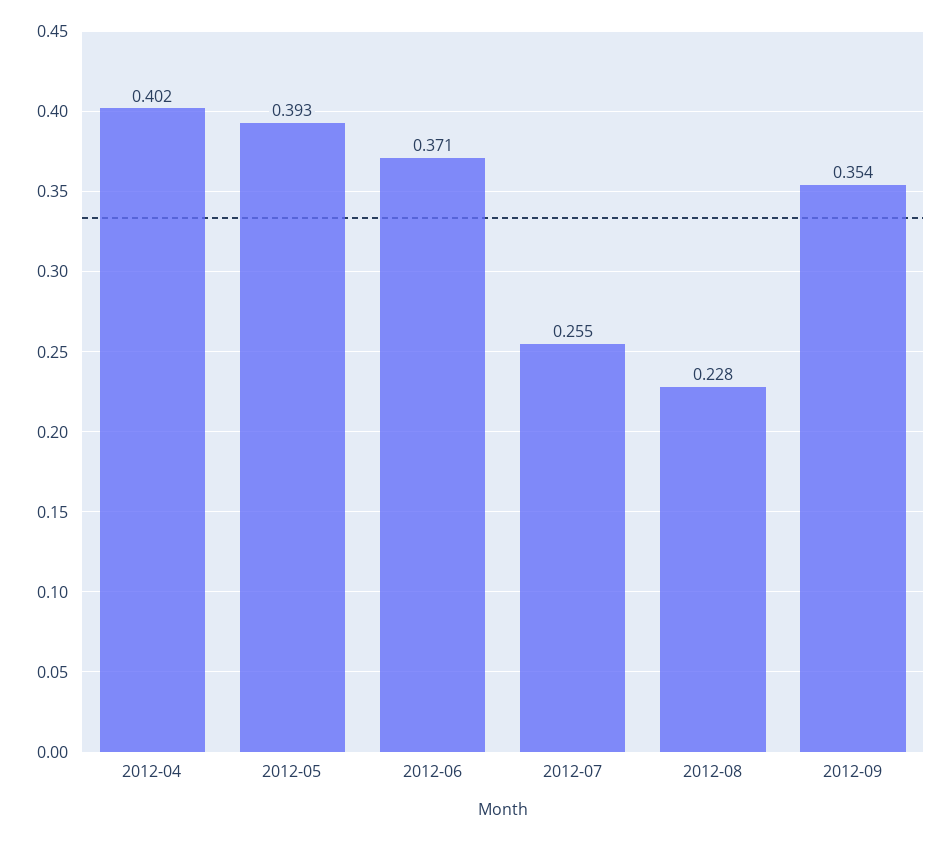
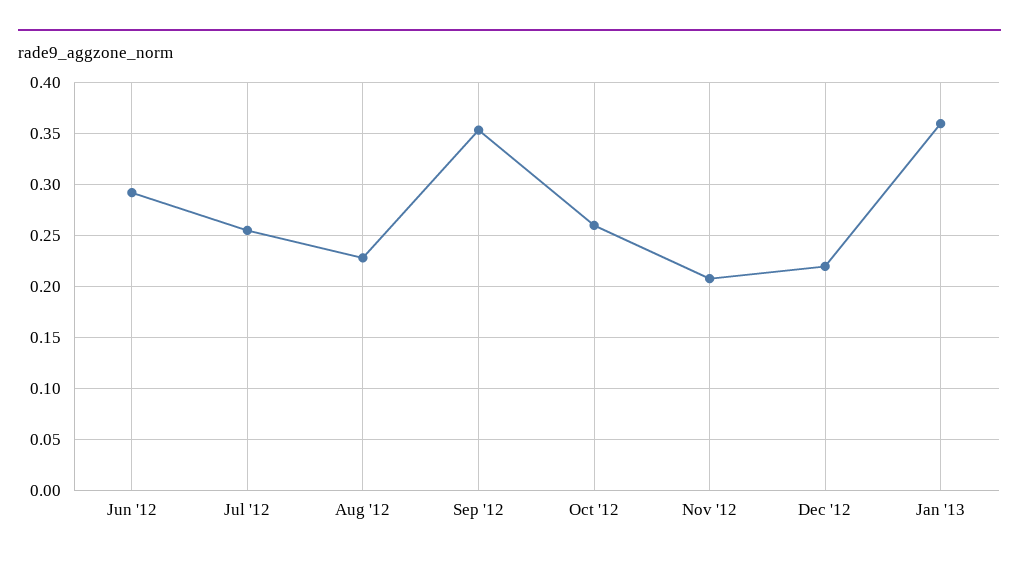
2012-04: 0.402 -> none
2012-05: 0.393 -> none
2012-06: 0.371 -> 0.29
Oct '12: none -> 0.26
Nov '12: none -> 0.21
Dec '12: none -> 0.22
Jan '13: none -> 0.36

